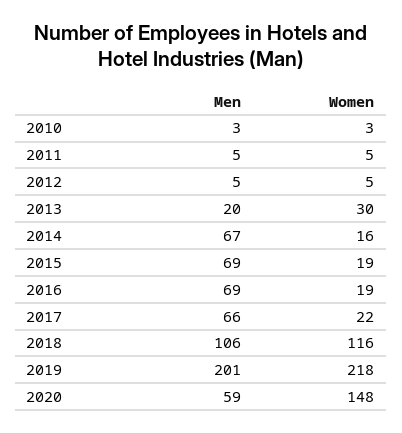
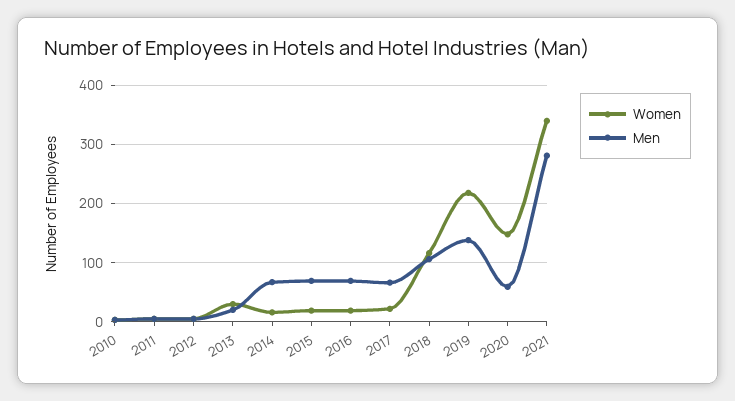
Men, 2019: 201 -> 140
Women, 2021: none -> 340
Men, 2021: none -> 280

